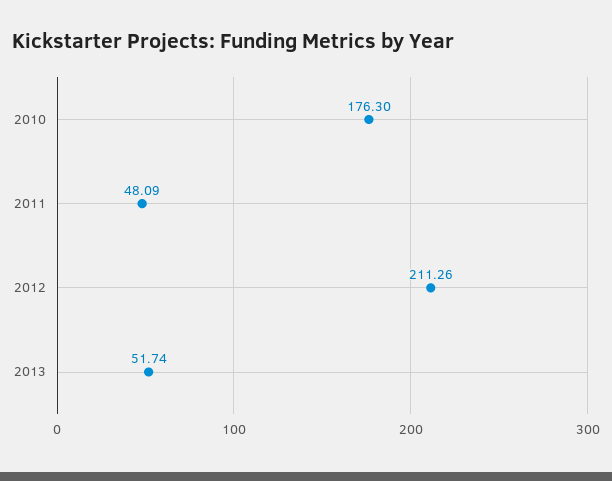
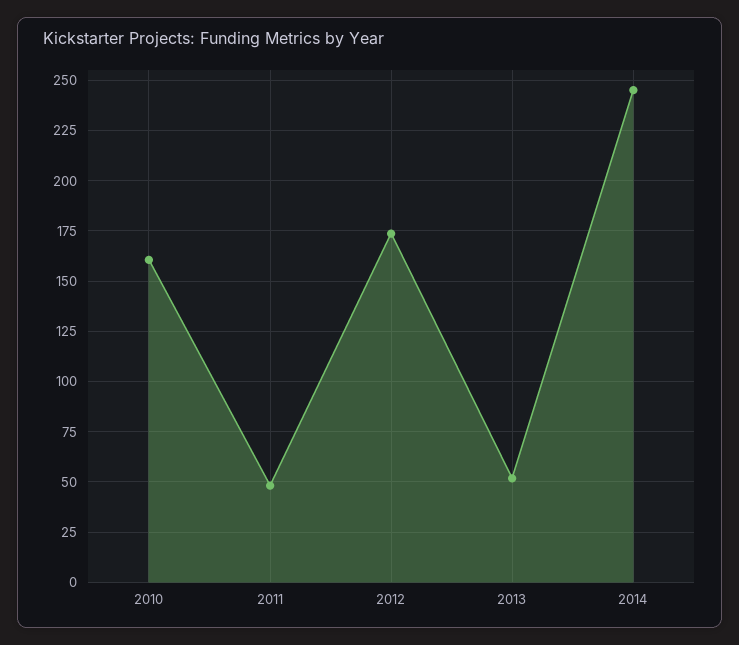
2010: 176.3 -> 160
2012: 211.26 -> 175
2014: none -> 245

